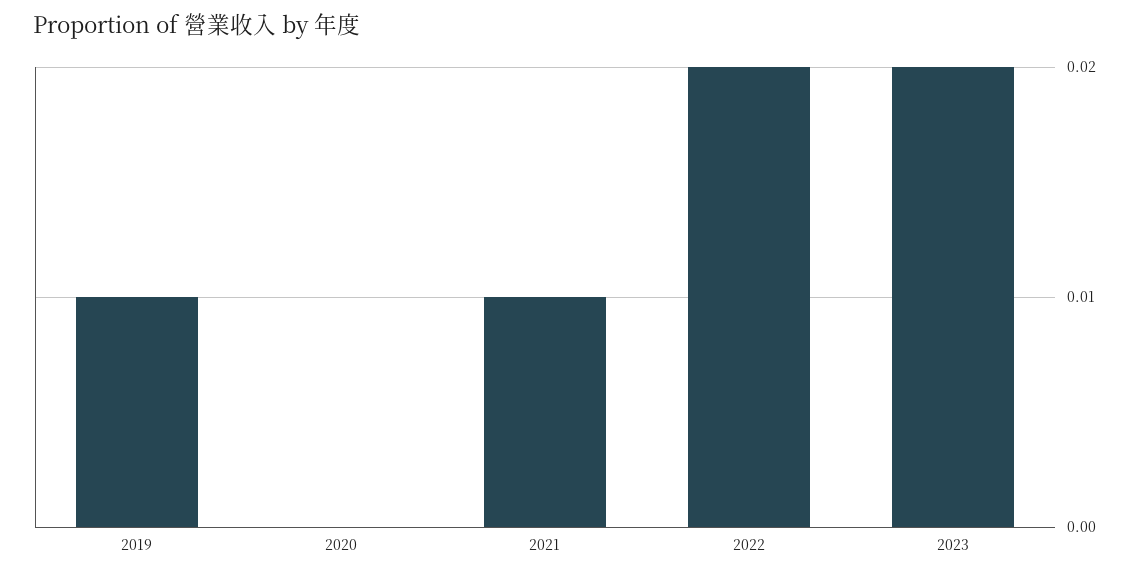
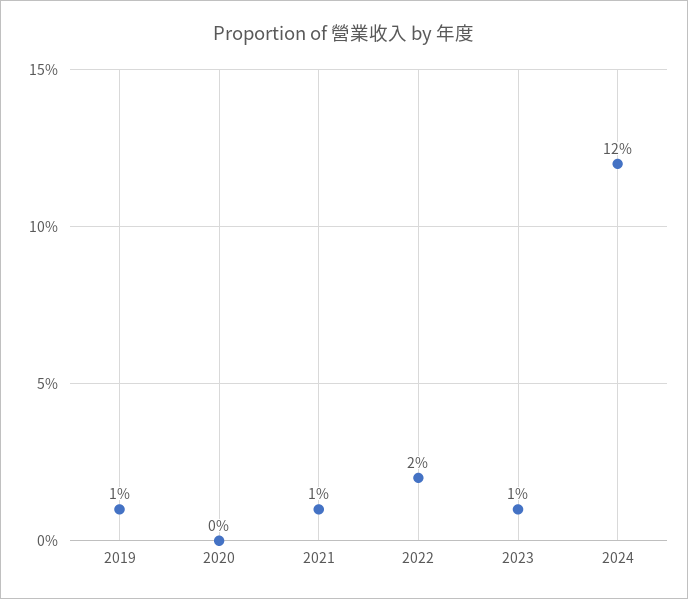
2023: 0.02 -> 0.01
2024: none -> 0.12

